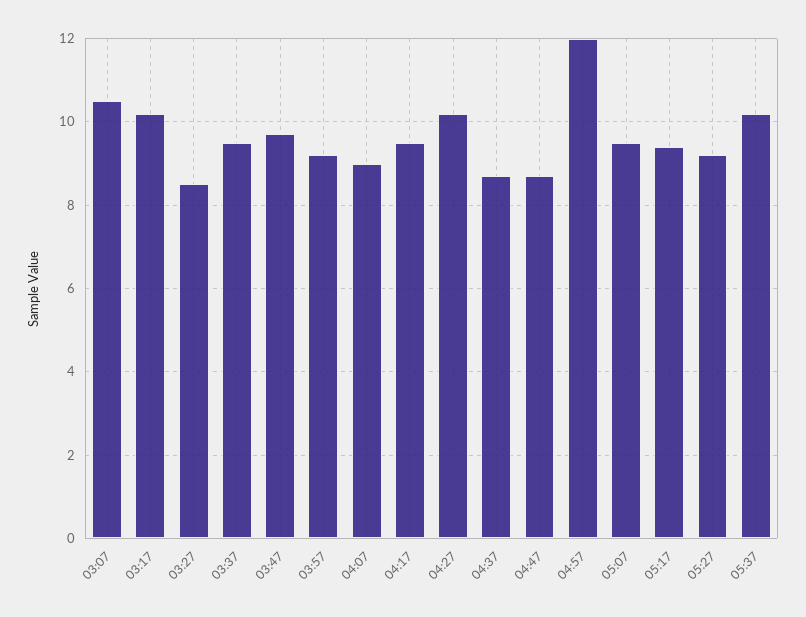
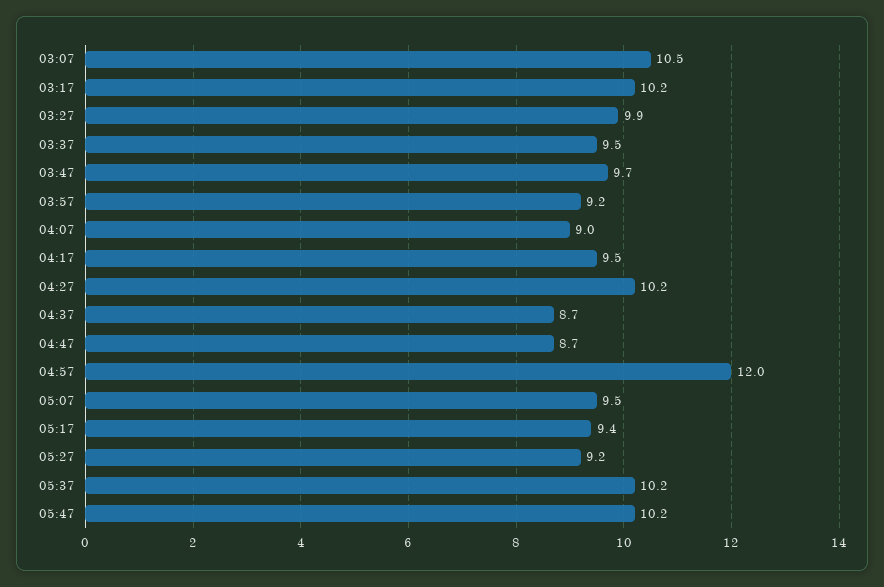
03:27: 8.5 -> 9.9
05:47: none -> 10.2

